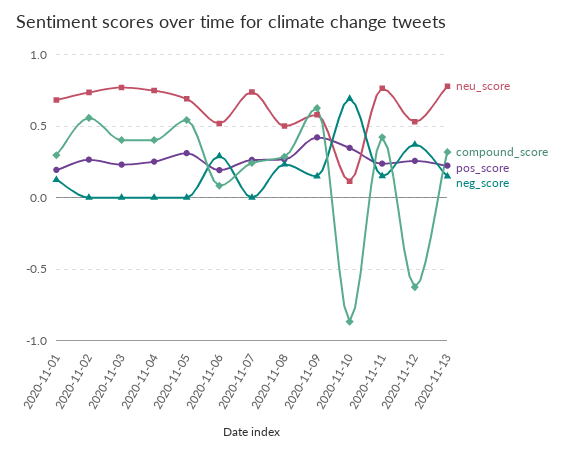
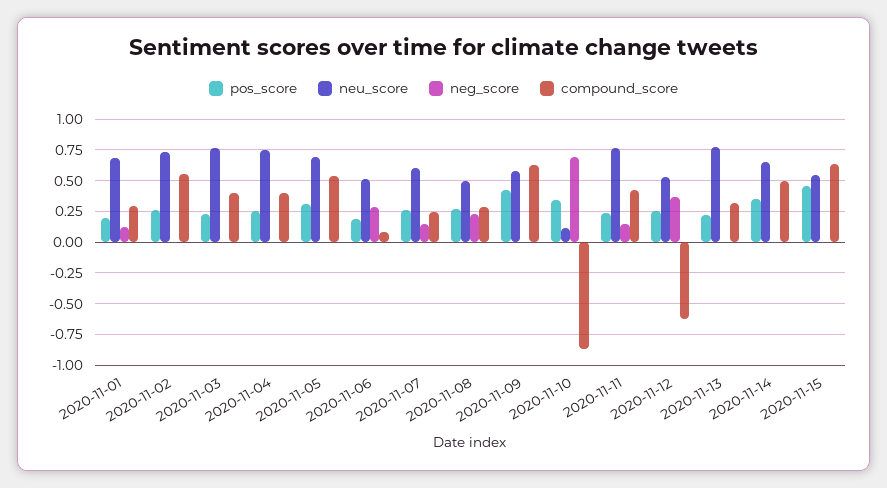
neu_score, 2020-11-07: 0.75 -> 0.6
neg_score, 2020-11-07: 0 -> 0.15
neg_score, 2020-11-09: 0.15 -> 0
neg_score, 2020-11-13: 0.15 -> 0
pos_score, 2020-11-14: none -> 0.35
neu_score, 2020-11-14: none -> 0.65
neg_score, 2020-11-14: none -> 0
compound_score, 2020-11-14: none -> 0.5
pos_score, 2020-11-15: none -> 0.45
neu_score, 2020-11-15: none -> 0.55
neg_score, 2020-11-15: none -> 0
compound_score, 2020-11-15: none -> 0.65

